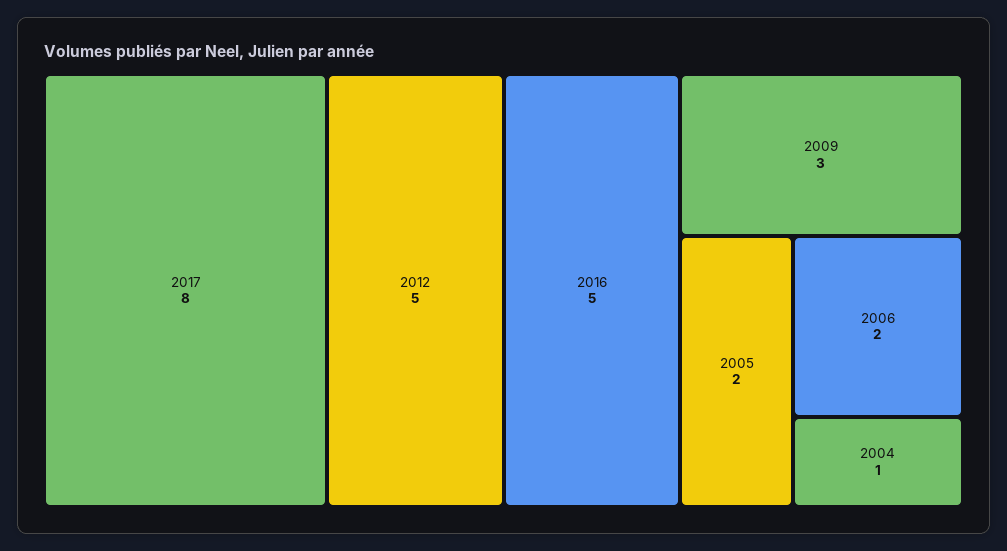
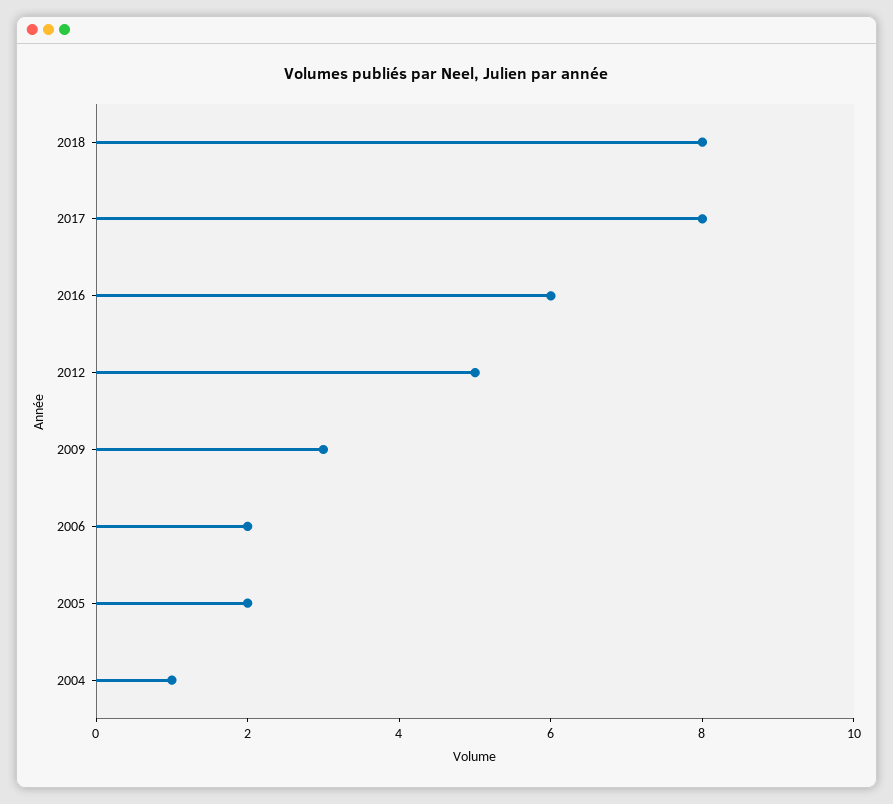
2016: 5 -> 6
2018: none -> 8

